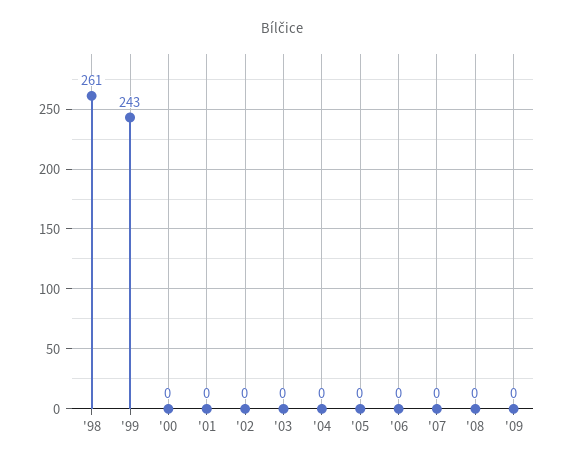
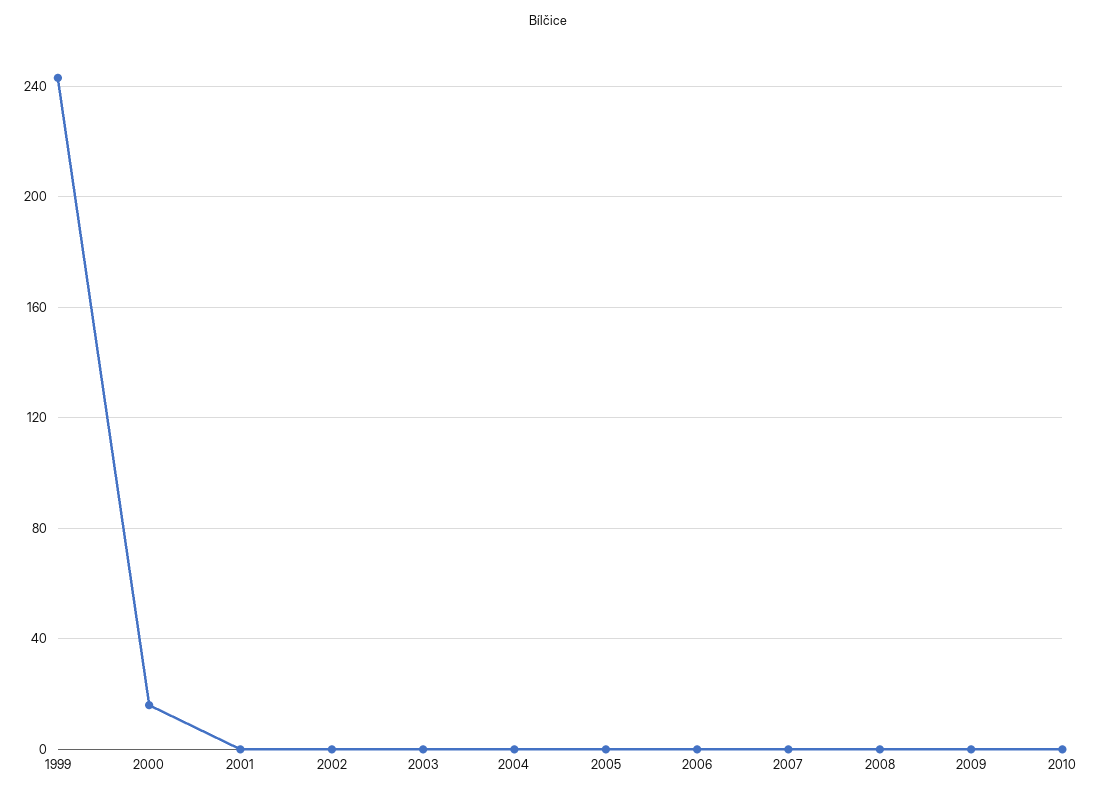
'98: 261 -> none
'00: 0 -> 15
2010: none -> 0

